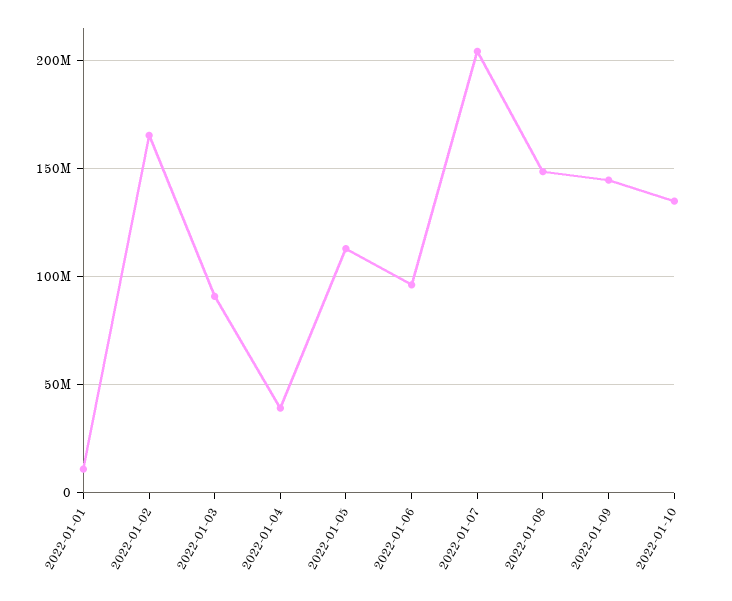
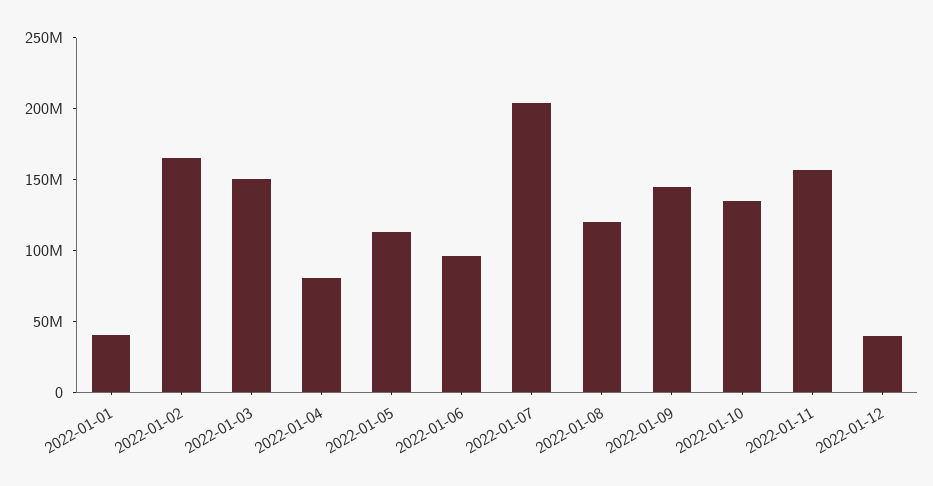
2022-01-01: 10000000 -> 40000000
2022-01-03: 90000000 -> 150000000
2022-01-04: 40000000 -> 80000000
2022-01-08: 150000000 -> 120000000
2022-01-11: none -> 160000000
2022-01-12: none -> 40000000

